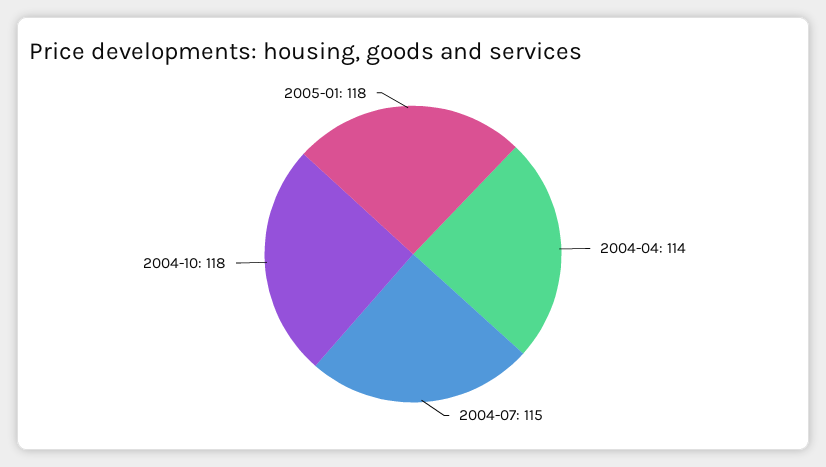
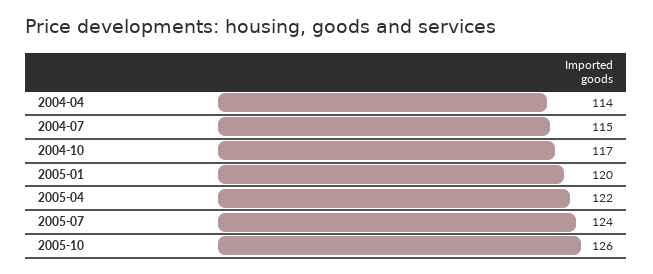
2004-10: 118 -> 117
2005-01: 118 -> 120
2005-04: none -> 122
2005-07: none -> 124
2005-10: none -> 126

